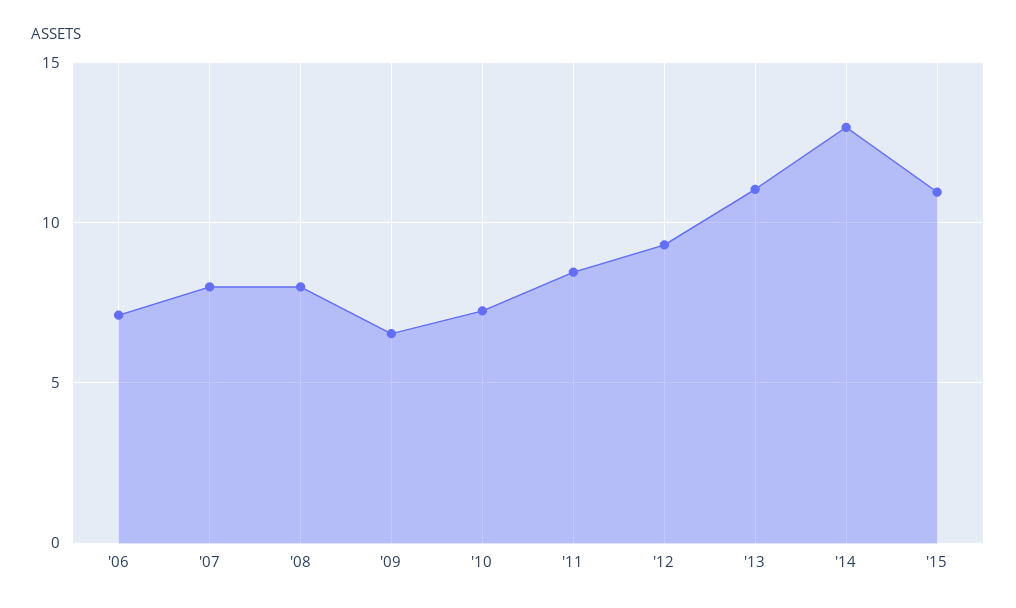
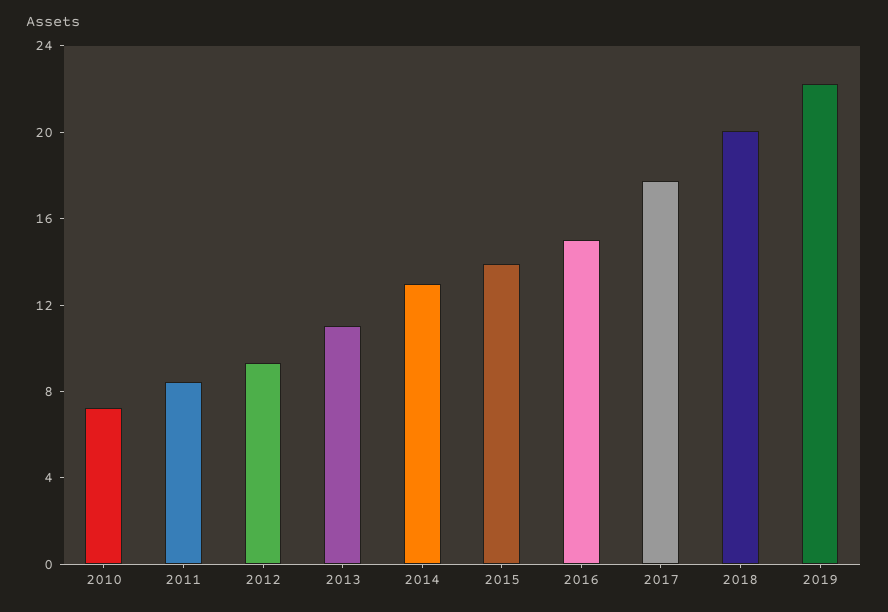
'06: 7 -> none
'07: 8 -> none
'08: 8 -> none
'09: 6.5 -> none
'15: 11 -> 14
2016: none -> 15
2017: none -> 18
2018: none -> 20
2019: none -> 22

